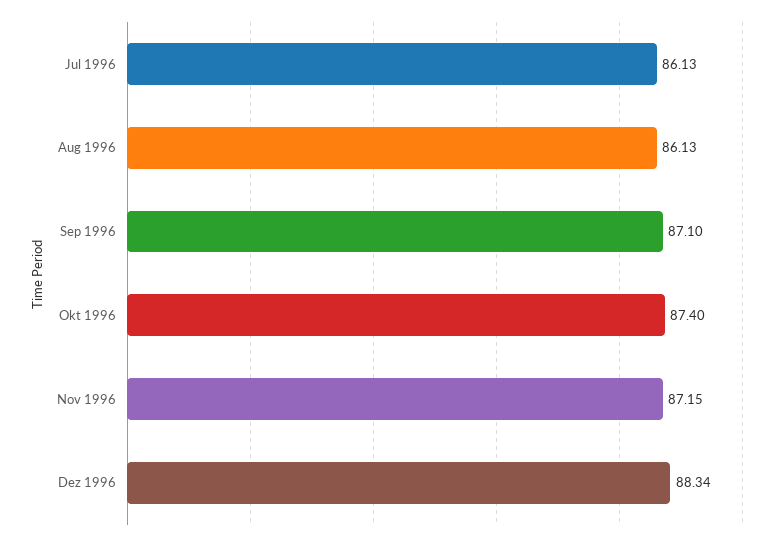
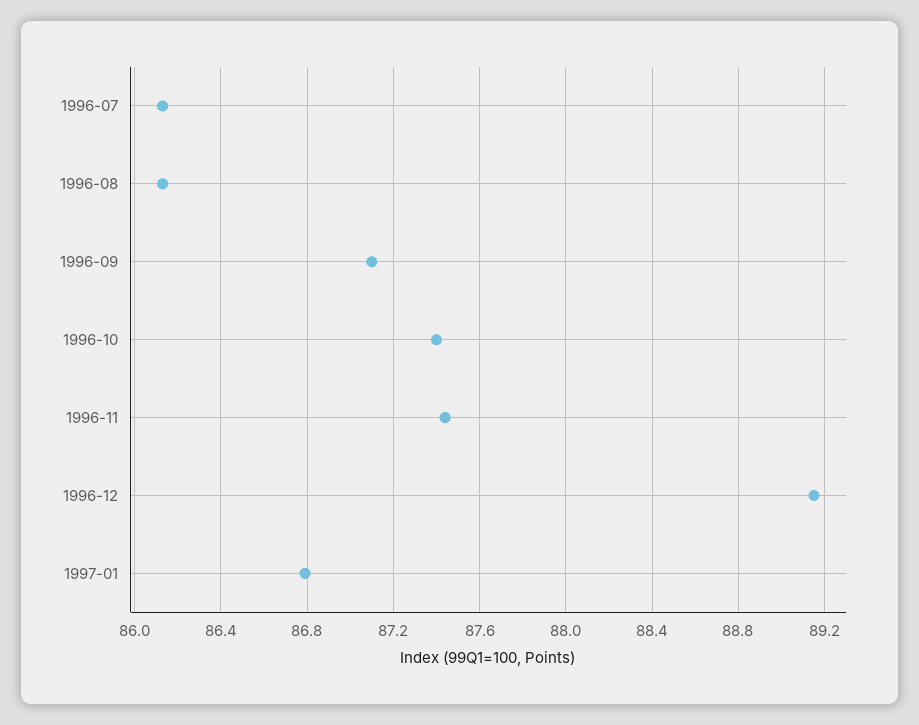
Nov 1996: 87.15 -> 87.45
Dez 1996: 88.34 -> 89.15
1997-01: none -> 86.8

